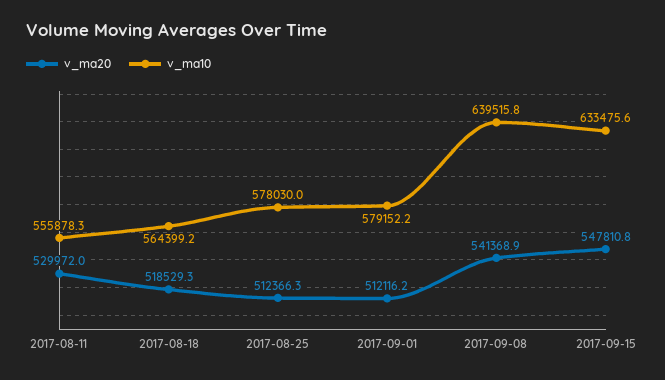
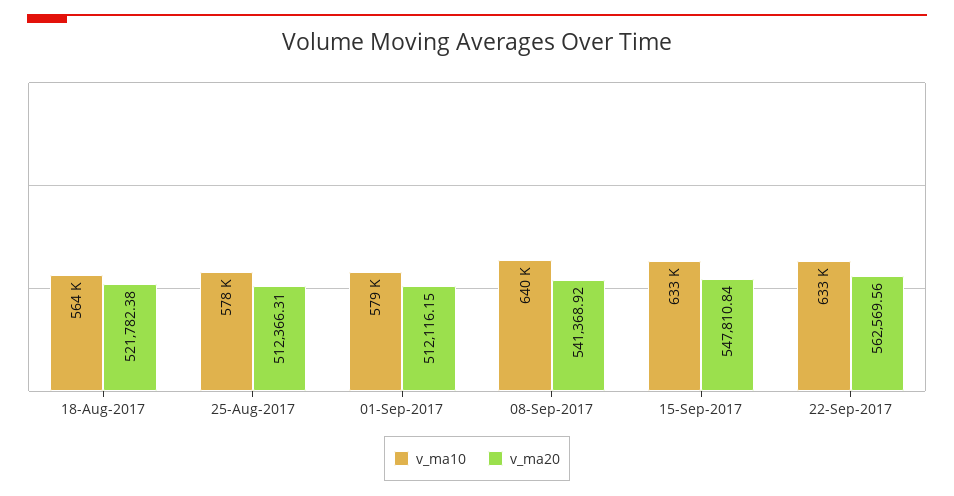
v_ma20, 2017-08-11: 529972 -> none
v_ma10, 2017-08-11: 555878.3 -> none
v_ma20, 2017-08-18: 518529.3 -> 521782.38
v_ma10, 22-Sep-2017: none -> 633000
v_ma20, 22-Sep-2017: none -> 562569.56

